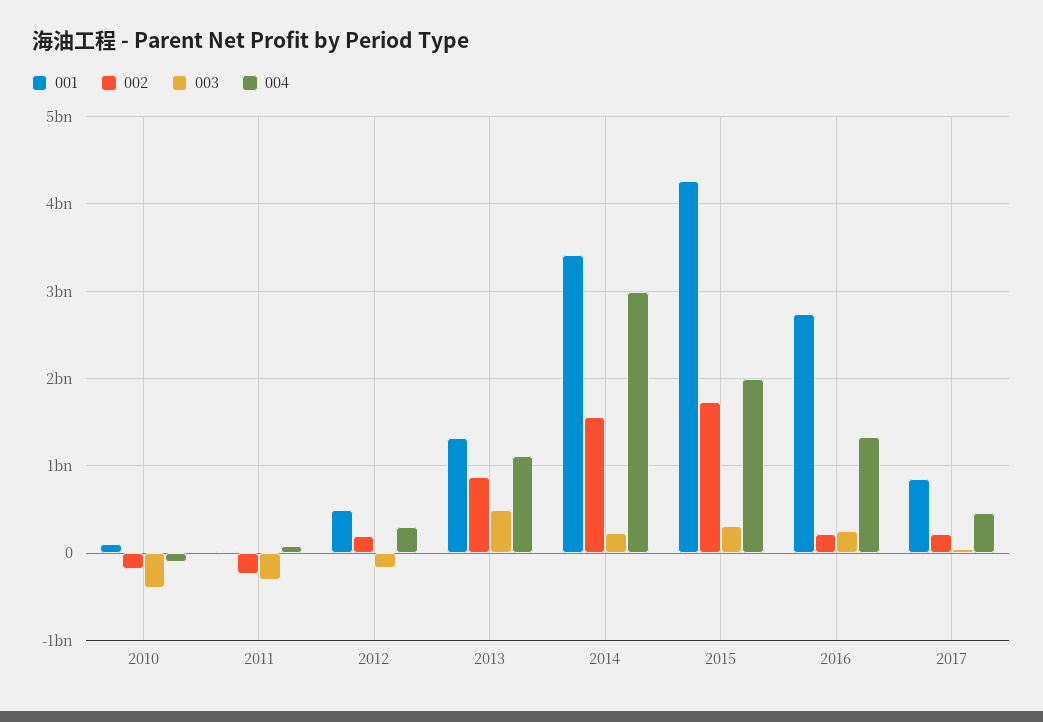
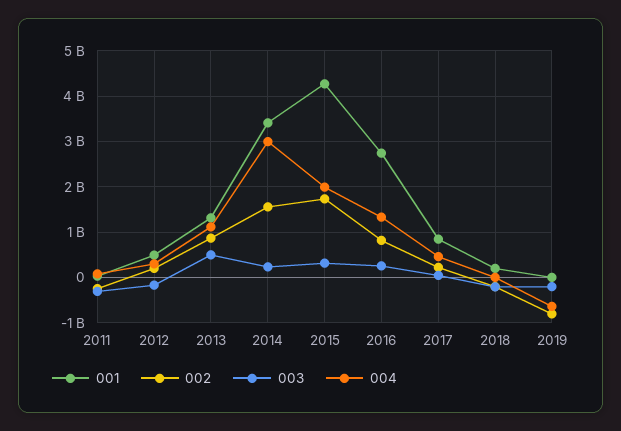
001, 2010: 100000000 -> none
002, 2010: -200000000 -> none
003, 2010: -400000000 -> none
004, 2010: -100000000 -> none
002, 2016: 200000000 -> 800000000
001, 2018: none -> 200000000
002, 2018: none -> -200000000
003, 2018: none -> -200000000
004, 2018: none -> 0
001, 2019: none -> 0
002, 2019: none -> -800000000
003, 2019: none -> -200000000
004, 2019: none -> -600000000

